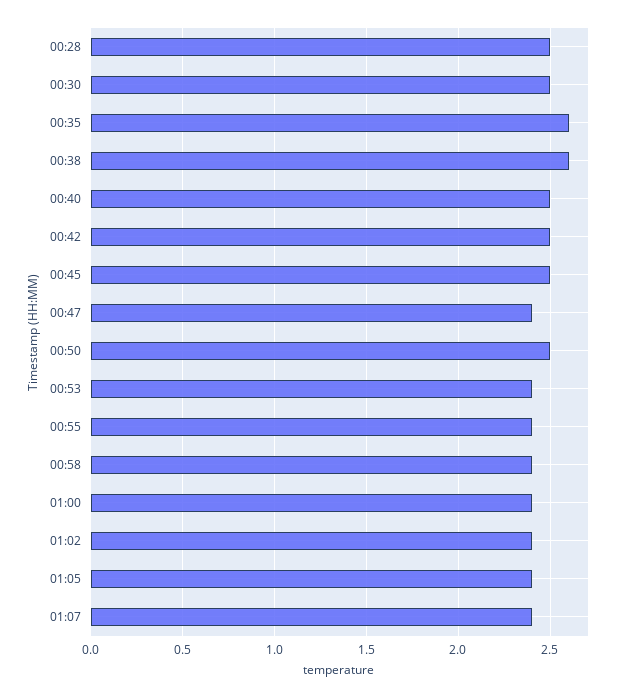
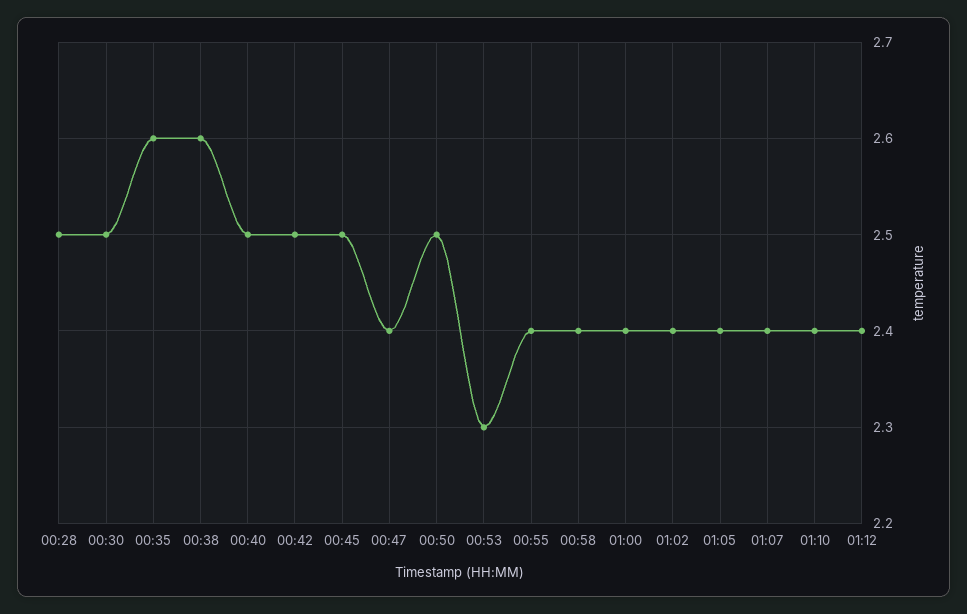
00:53: 2.4 -> 2.3
01:10: none -> 2.4
01:12: none -> 2.4

